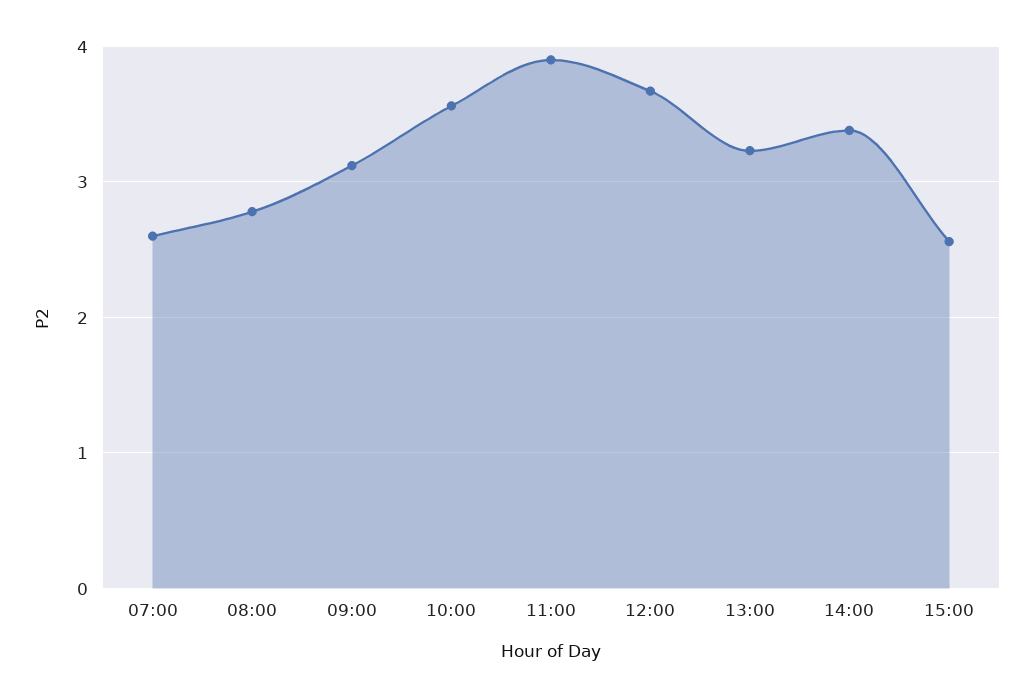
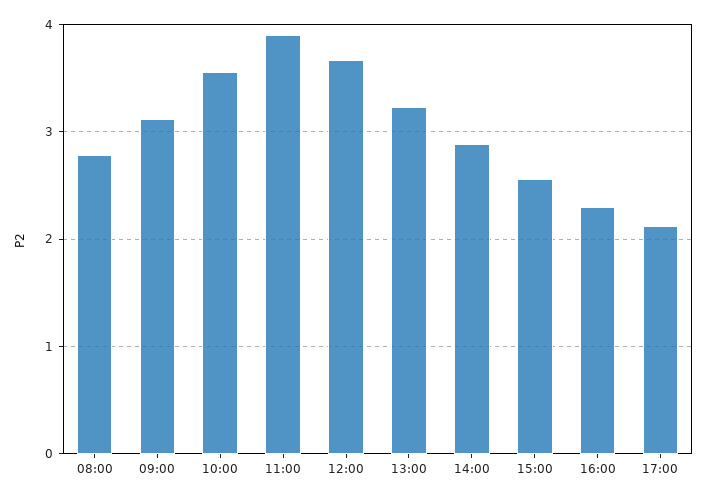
07:00: 2.6 -> none
14:00: 3.4 -> 2.9
16:00: none -> 2.3
17:00: none -> 2.1

